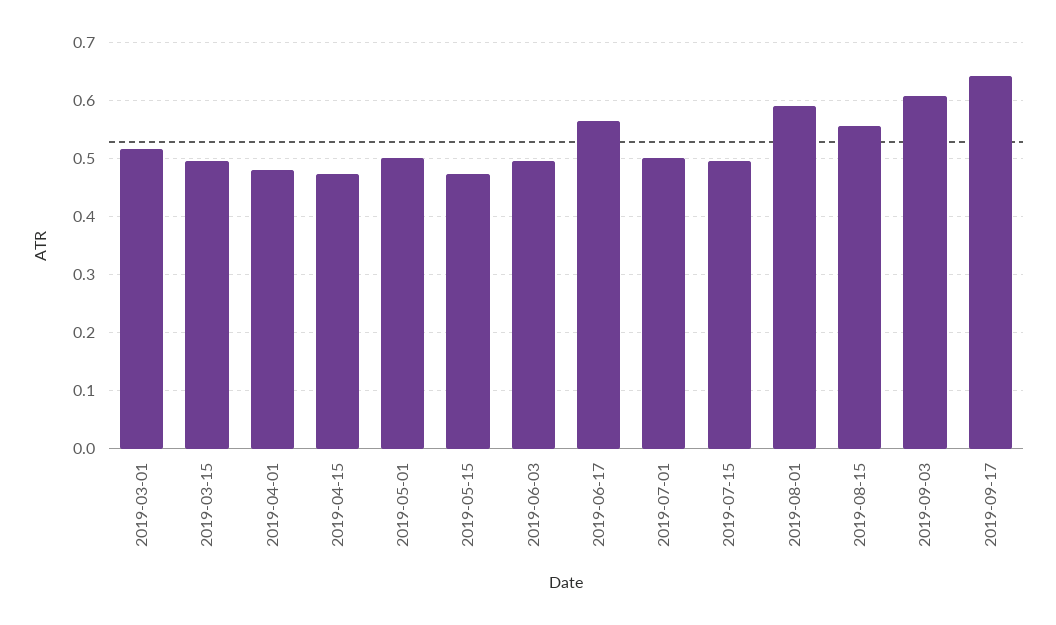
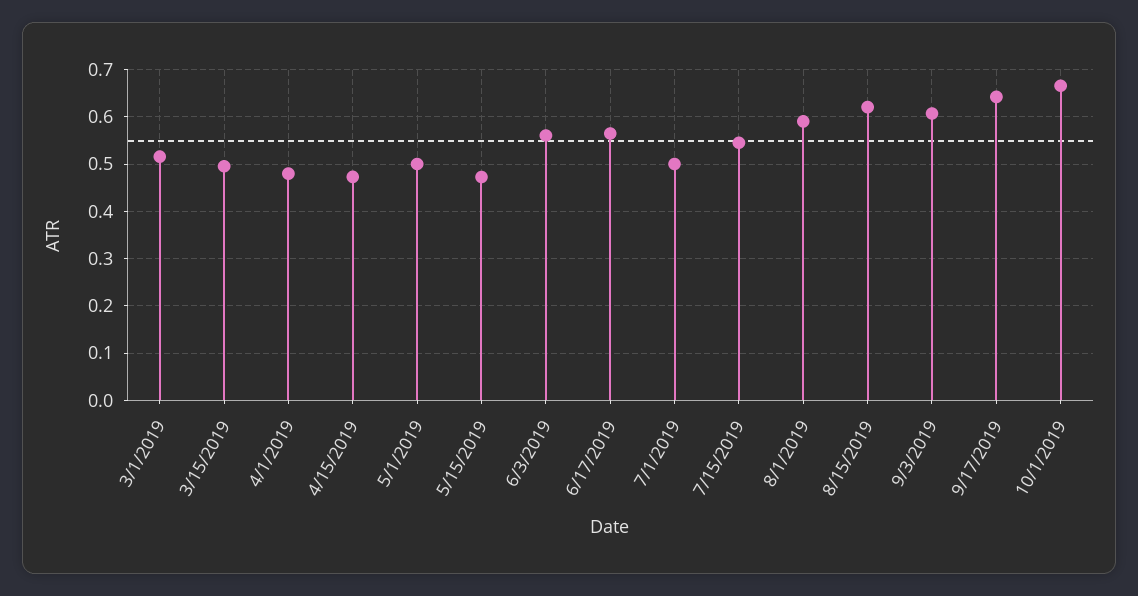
2019-06-03: 0.5 -> 0.56
2019-07-15: 0.5 -> 0.54
2019-08-15: 0.56 -> 0.62
10/1/2019: none -> 0.66

